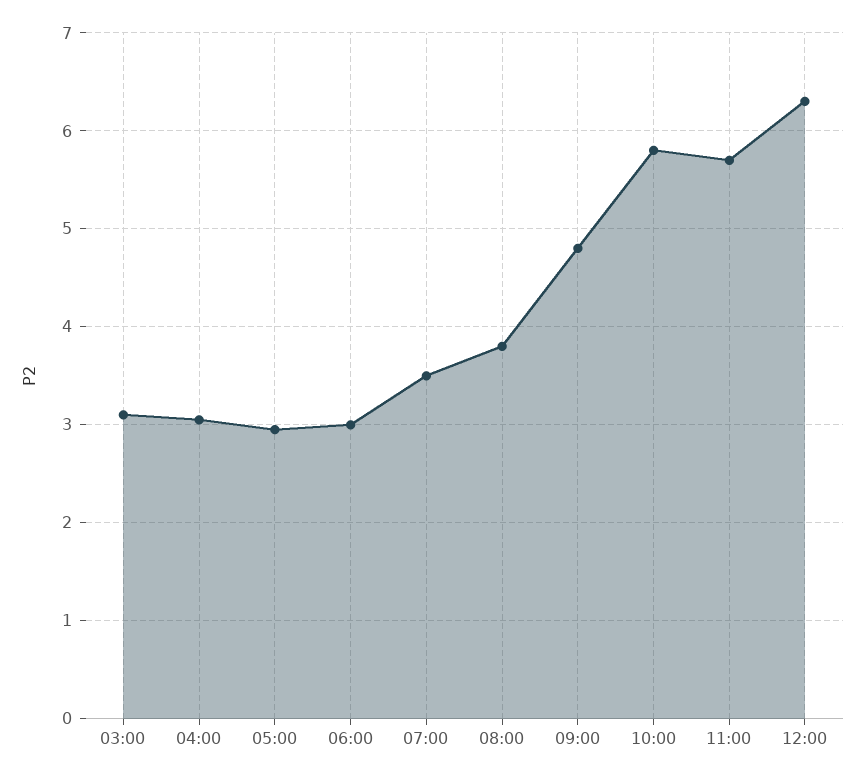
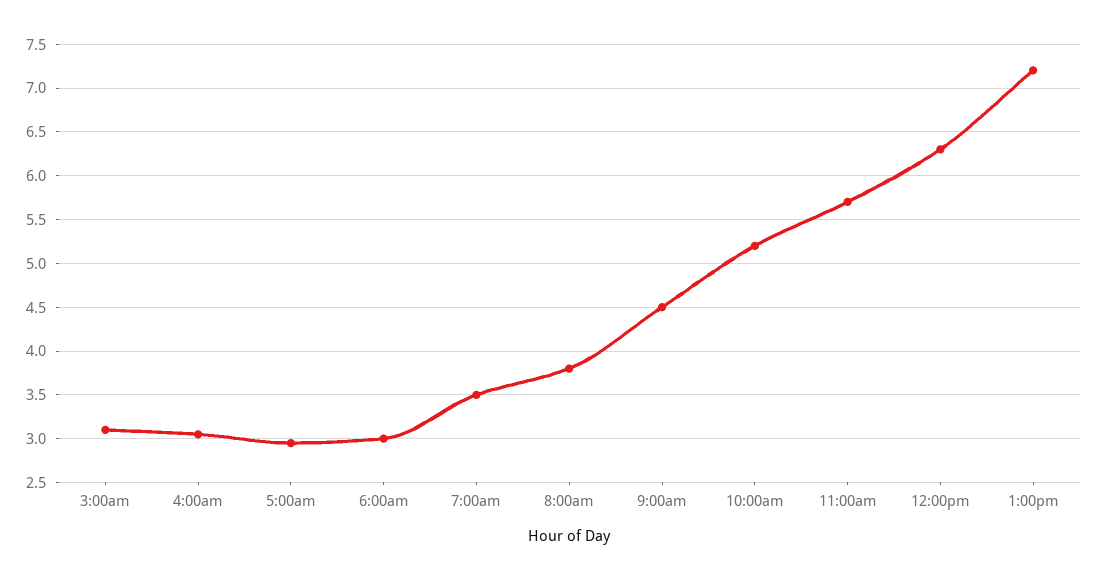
09:00: 4.8 -> 4.5
10:00: 5.8 -> 5.2
1:00pm: none -> 7.2

